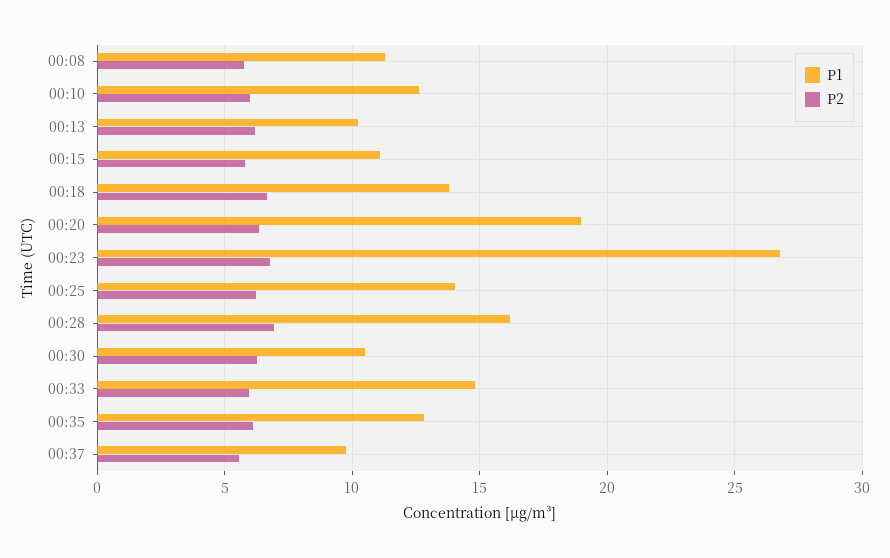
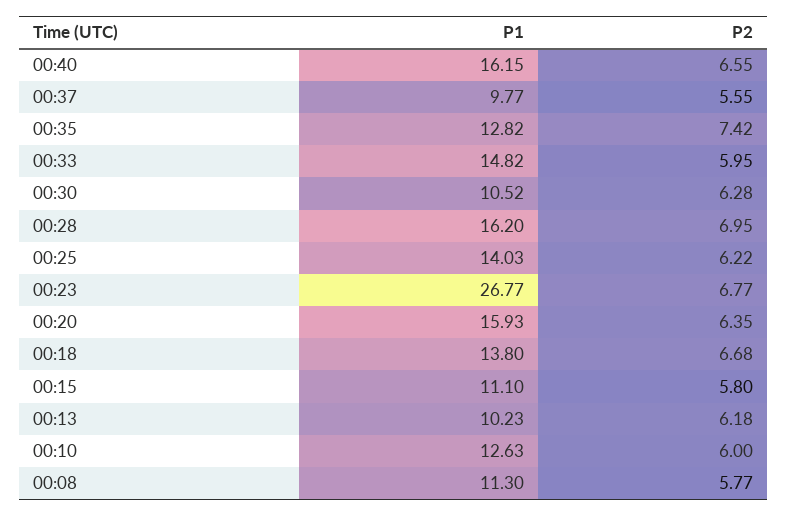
P1, 00:20: 19 -> 15.93
P2, 00:35: 6 -> 7.42
P1, 00:40: none -> 16.15
P2, 00:40: none -> 6.55

